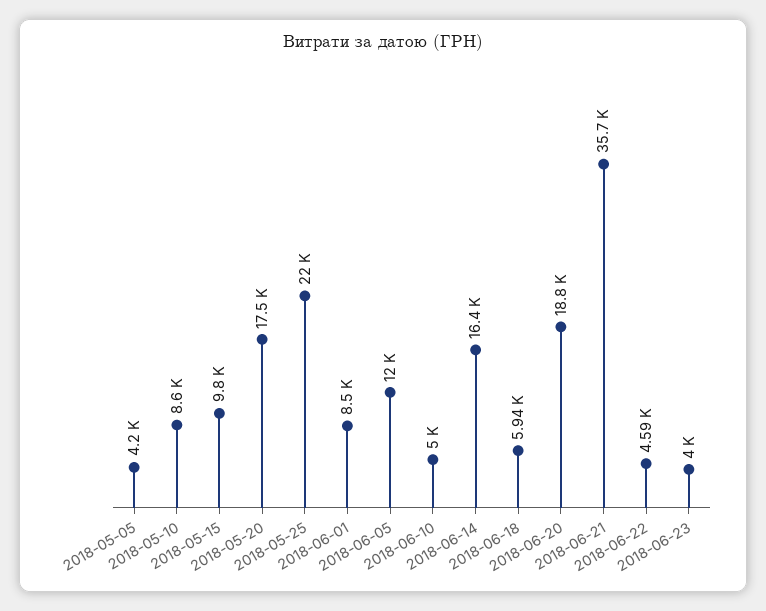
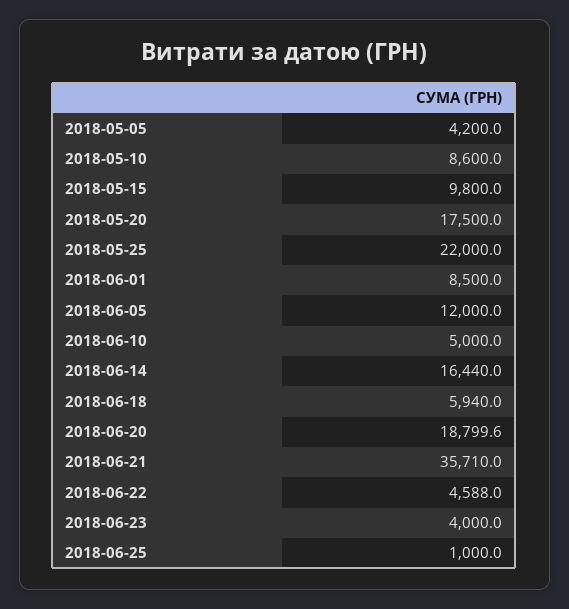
2018-06-25: none -> 1000

